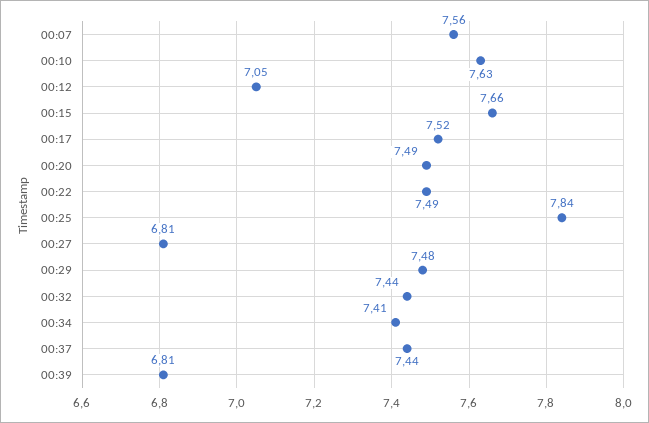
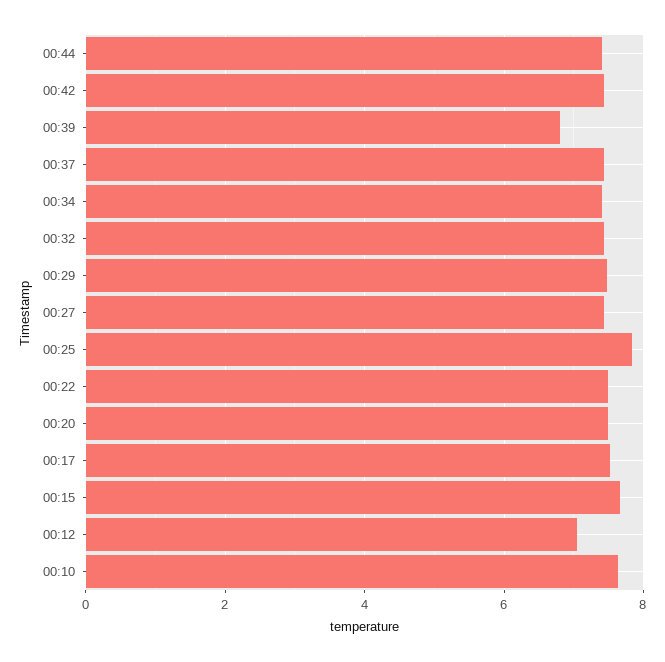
00:07: 7.56 -> none
00:27: 6.81 -> 7.4
00:44: none -> 7.4
00:42: none -> 7.4

